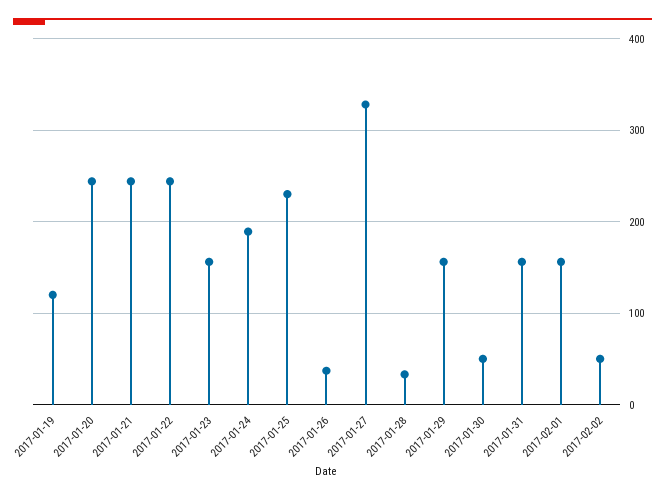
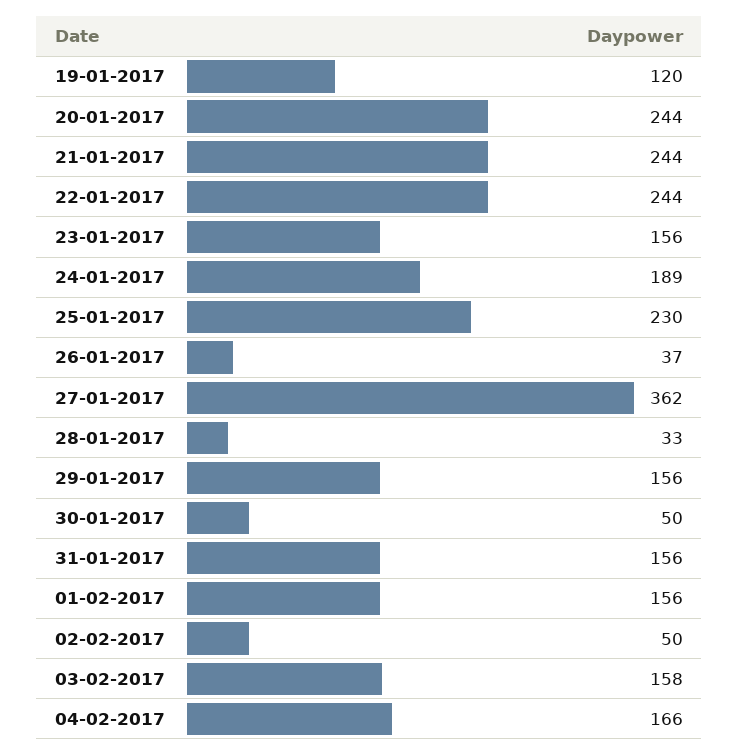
2017-01-27: 330 -> 362
03-02-2017: none -> 158
04-02-2017: none -> 166

